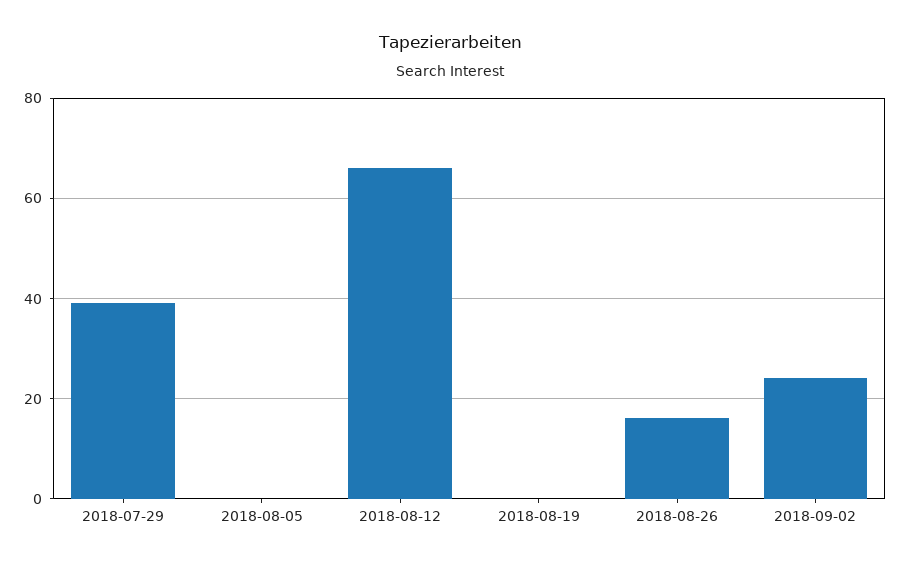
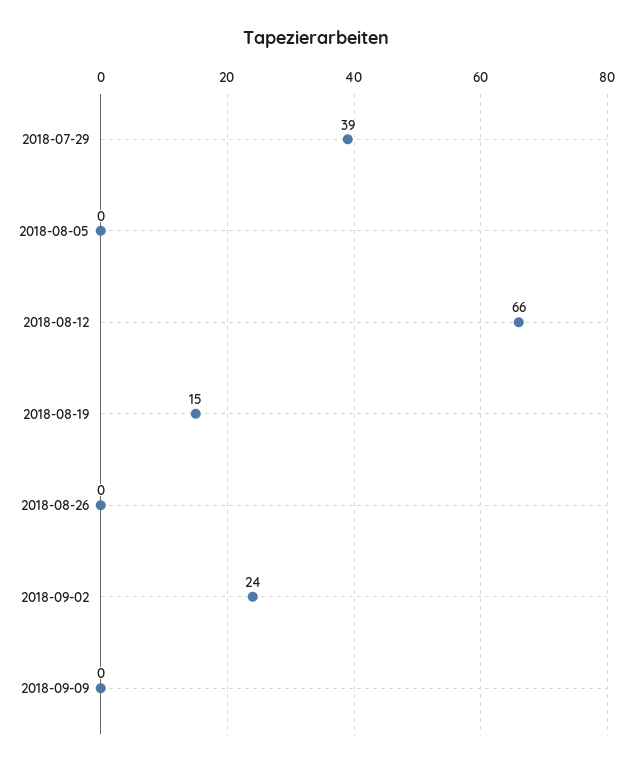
2018-08-19: 0 -> 15
2018-08-26: 15 -> 0
2018-09-09: none -> 0

